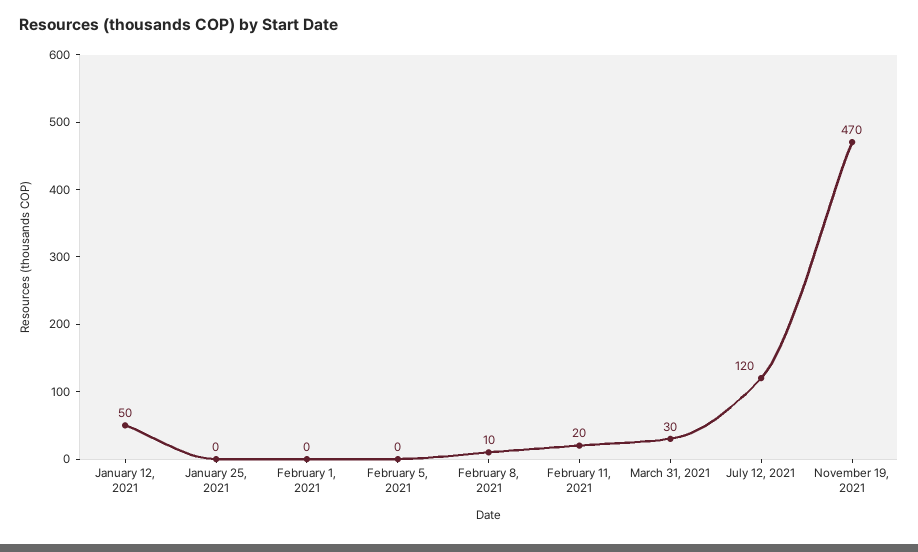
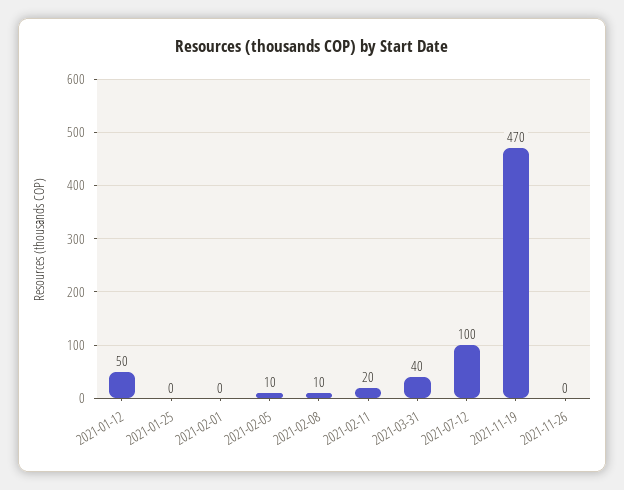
February 5, 2021: 0 -> 10
March 31, 2021: 30 -> 40
July 12, 2021: 120 -> 100
2021-11-26: none -> 0

